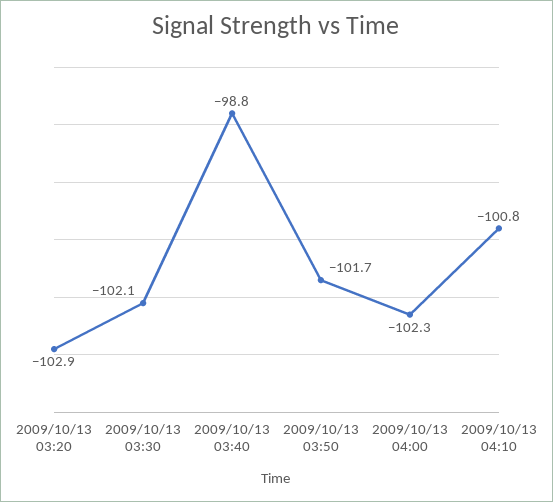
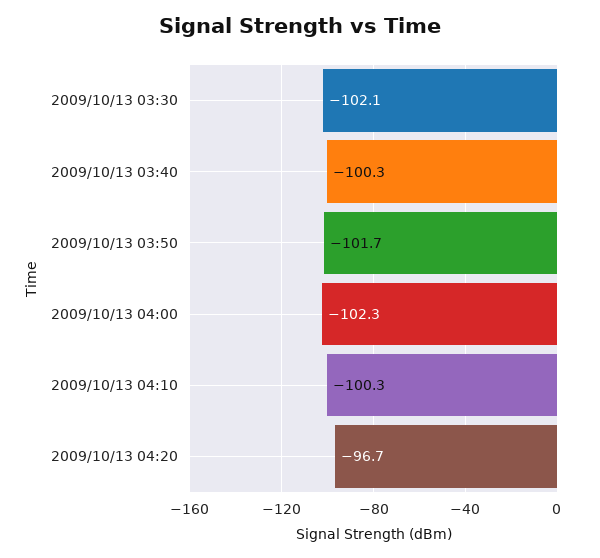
2009/10/13 03:20: -102.9 -> none
2009/10/13 03:40: -98.8 -> -100.3
2009/10/13 04:10: -100.8 -> -100.3
2009/10/13 04:20: none -> -96.7

